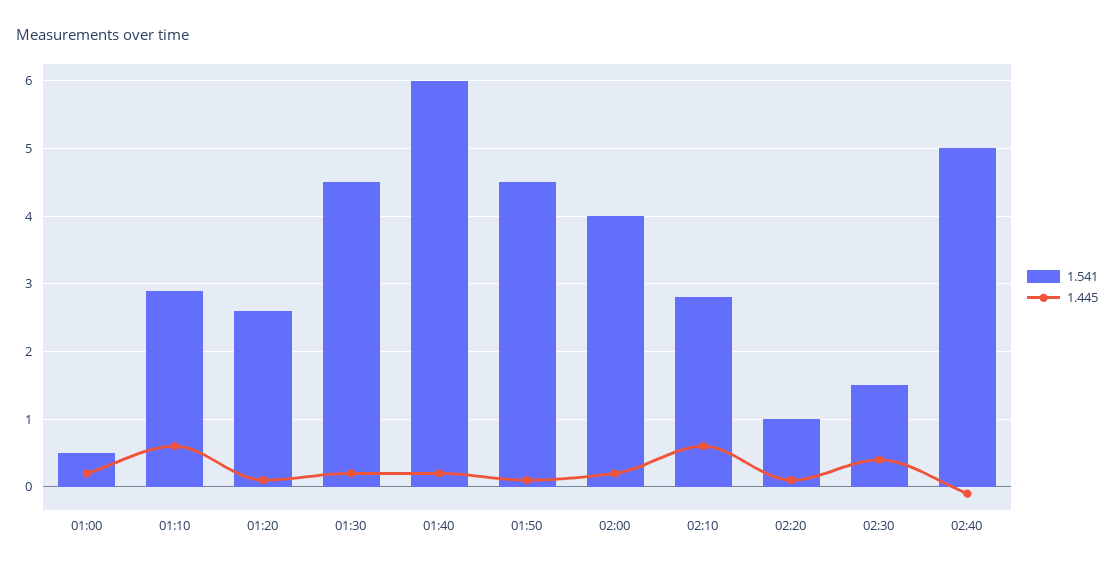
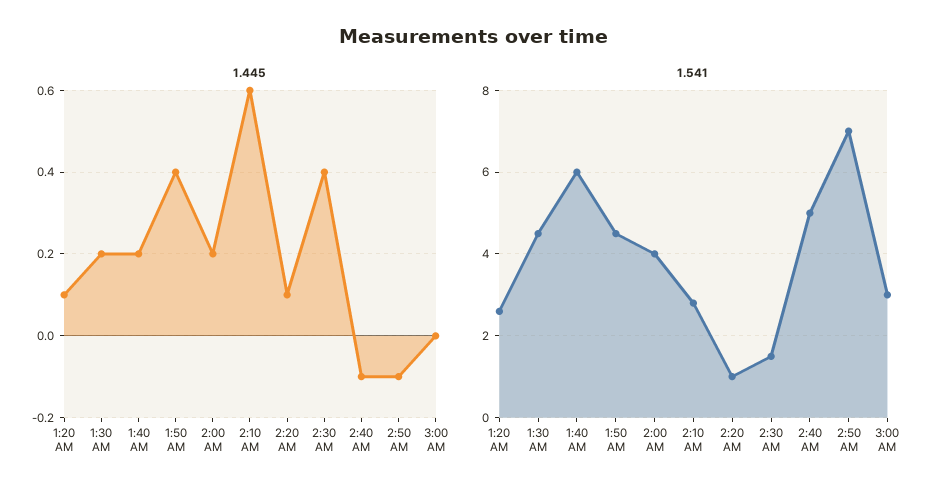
1.541, 01:00: 0.5 -> none
1.445, 01:00: 0.2 -> none
1.541, 01:10: 2.9 -> none
1.445, 01:10: 0.6 -> none
1.445, 01:50: 0.1 -> 0.4
1.445, 2:50 AM: none -> -0.1
1.445, 3:00 AM: none -> 0
1.541, 2:50 AM: none -> 7
1.541, 3:00 AM: none -> 3

